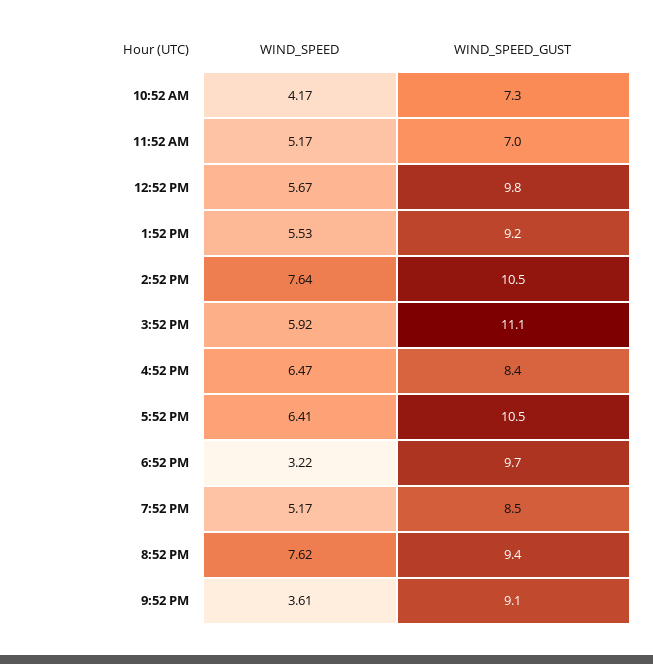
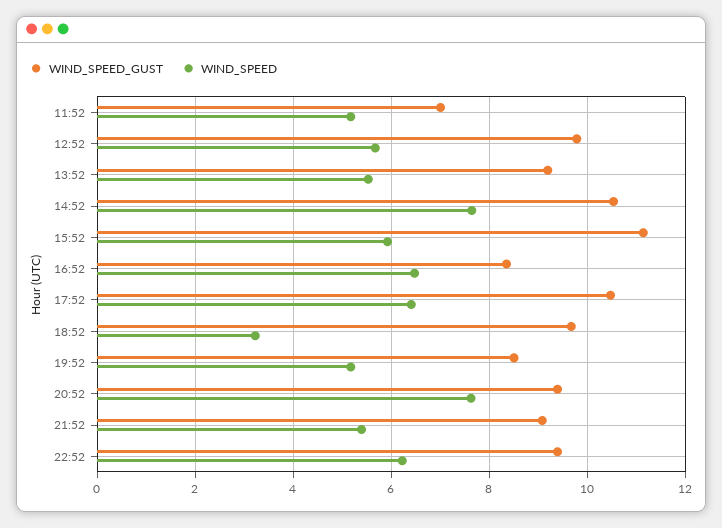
WIND_SPEED, 10:52 AM: 4.17 -> none
WIND_SPEED_GUST, 10:52 AM: 7.3 -> none
WIND_SPEED, 9:52 PM: 3.61 -> 5.4
WIND_SPEED_GUST, 22:52: none -> 9.4
WIND_SPEED, 22:52: none -> 6.2

